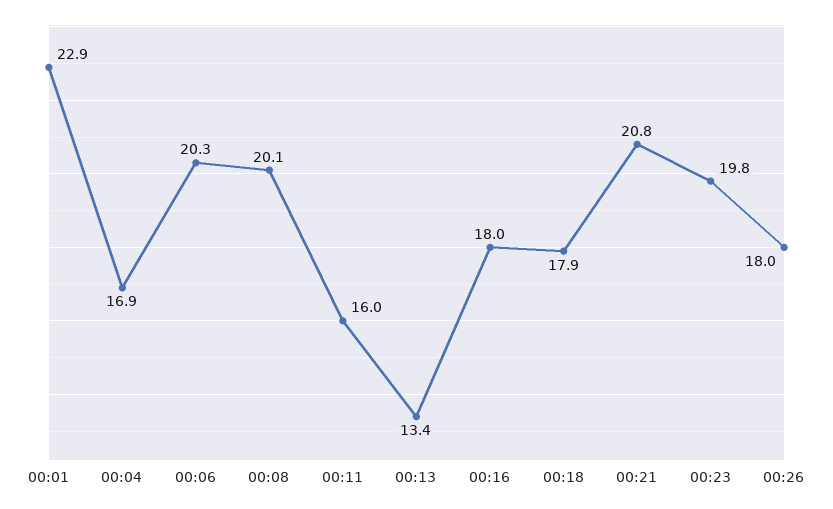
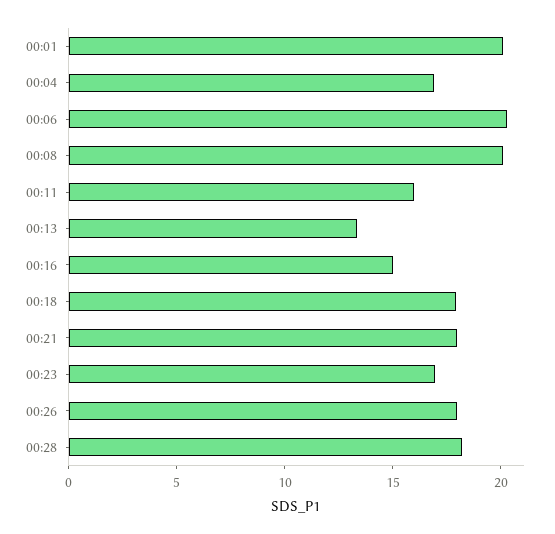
00:01: 22.9 -> 20
00:16: 18 -> 15
00:21: 20.8 -> 18
00:23: 19.8 -> 17
00:28: none -> 18

